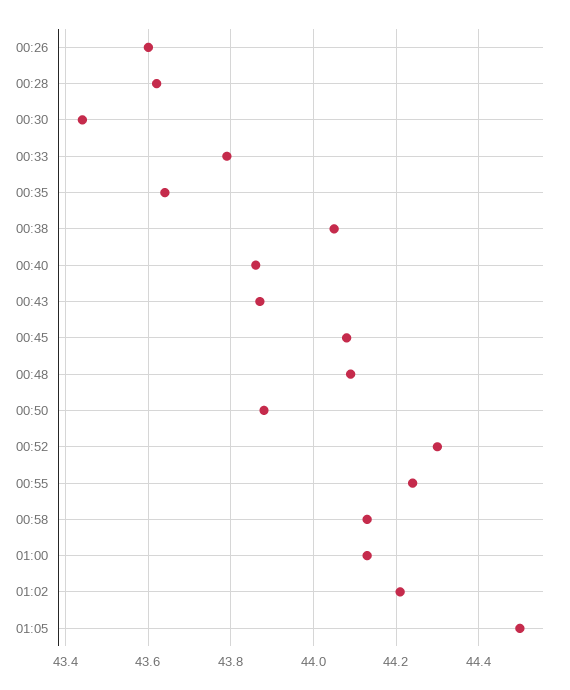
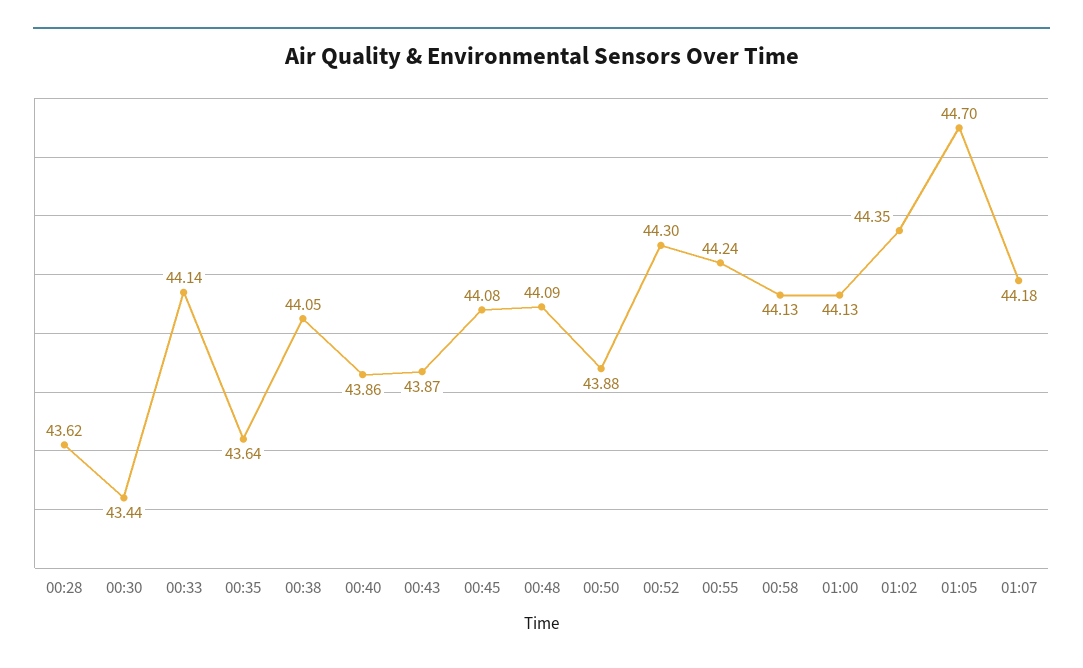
00:26: 43.6 -> none
00:33: 43.8 -> 44.14
01:02: 44.2 -> 44.35
01:05: 44.5 -> 44.7
01:07: none -> 44.18

